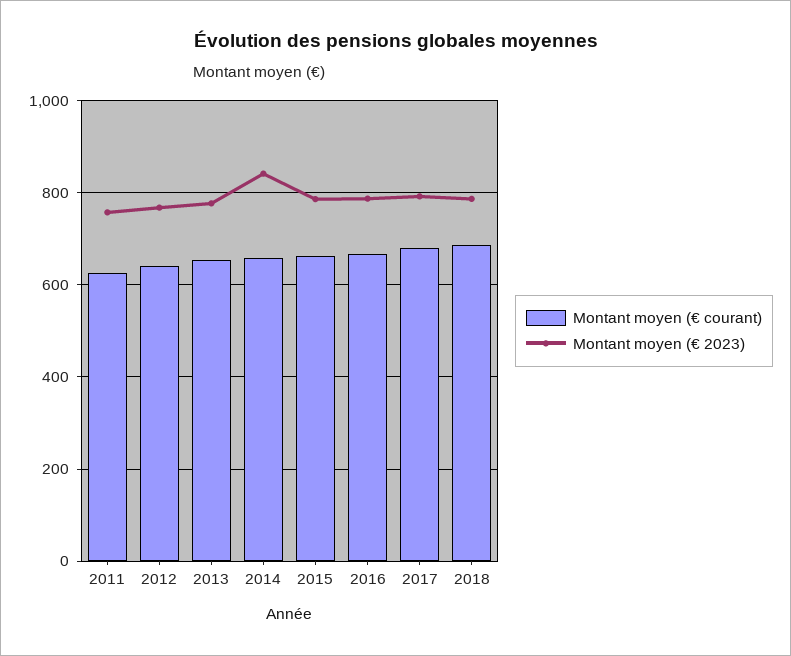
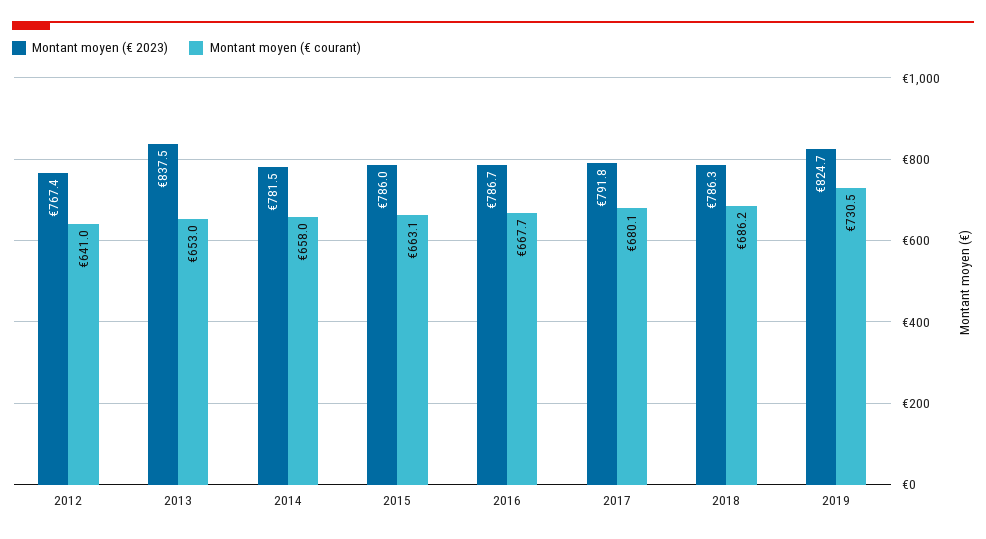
Montant moyen (€ courant), 2011: 620 -> none
Montant moyen (€ 2023), 2011: 760 -> none
Montant moyen (€ 2023), 2013: 780 -> 837.5
Montant moyen (€ 2023), 2014: 840 -> 781.5
Montant moyen (€ 2023), 2019: none -> 824.7
Montant moyen (€ courant), 2019: none -> 730.5

